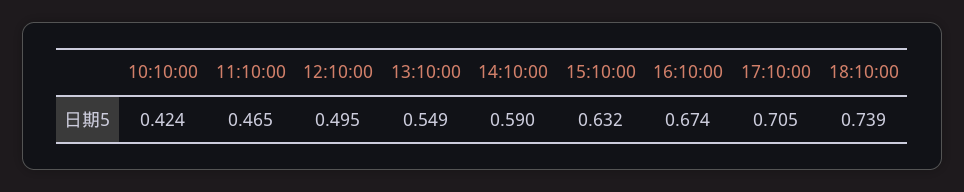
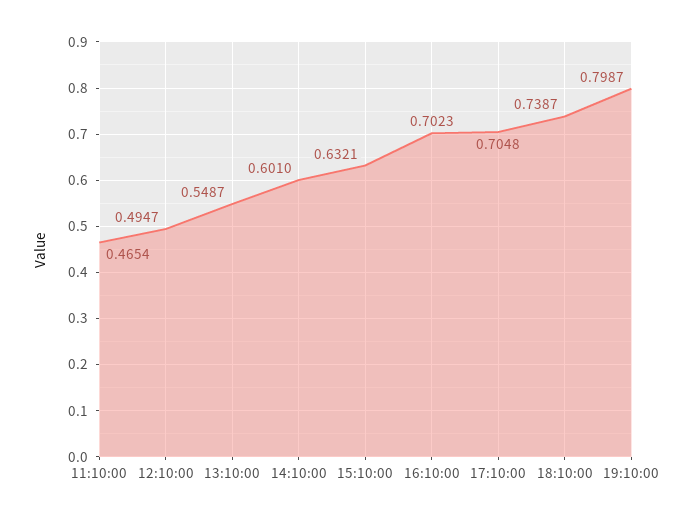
10:10:00: 0.424 -> none
14:10:00: 0.59 -> 0.601
16:10:00: 0.674 -> 0.7023
19:10:00: none -> 0.7987

